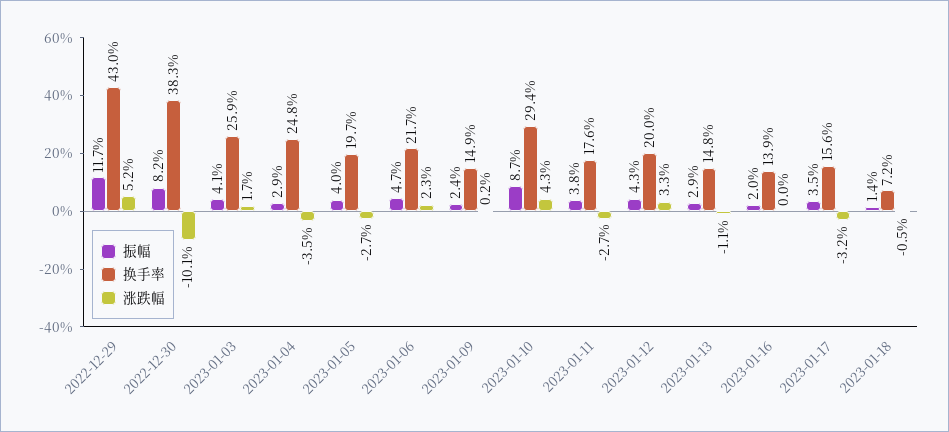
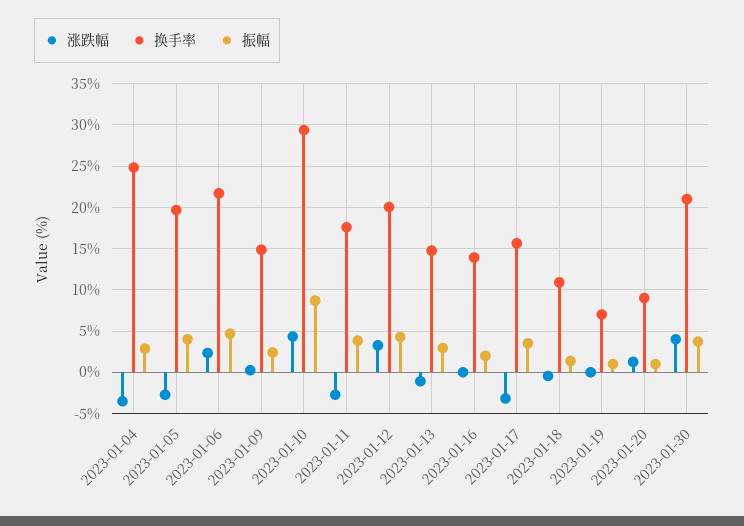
振幅, 2022-12-29: 11.7 -> none
换手率, 2022-12-29: 43 -> none
涨跌幅, 2022-12-29: 5.2 -> none
振幅, 2022-12-30: 8.2 -> none
换手率, 2022-12-30: 38.3 -> none
涨跌幅, 2022-12-30: -10.1 -> none
振幅, 2023-01-03: 4.1 -> none
换手率, 2023-01-03: 25.9 -> none
涨跌幅, 2023-01-03: 1.7 -> none
换手率, 2023-01-18: 7.2 -> 11
涨跌幅, 2023-01-19: none -> 0
换手率, 2023-01-19: none -> 7
振幅, 2023-01-19: none -> 1
涨跌幅, 2023-01-20: none -> 1
换手率, 2023-01-20: none -> 9
振幅, 2023-01-20: none -> 1
涨跌幅, 2023-01-30: none -> 4
换手率, 2023-01-30: none -> 21
振幅, 2023-01-30: none -> 4

